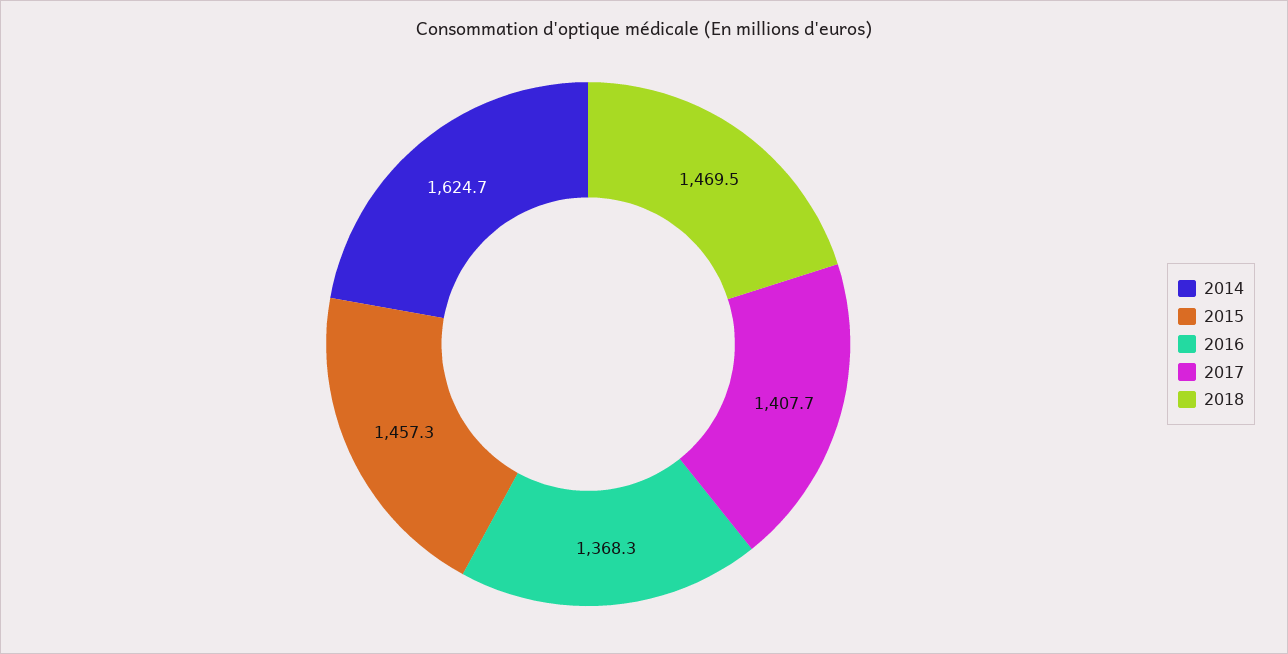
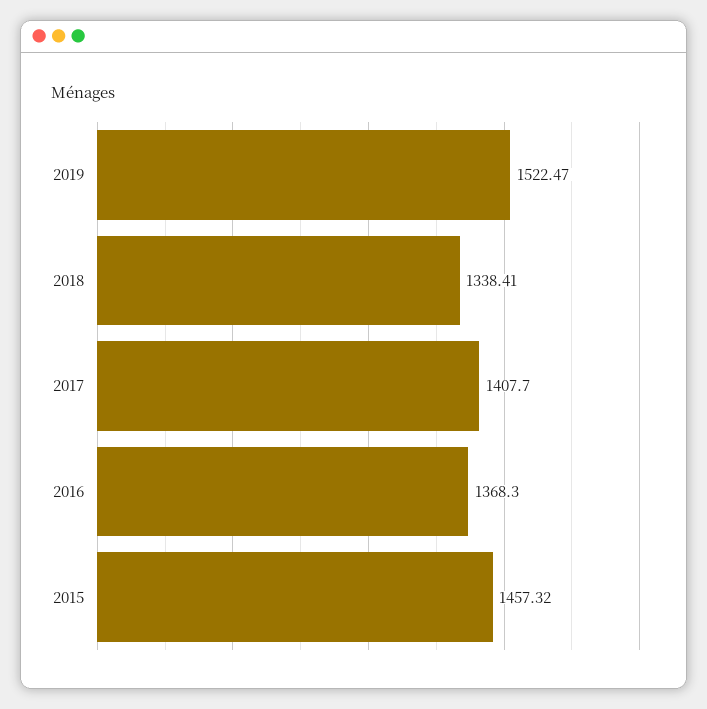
2014: 1624.7 -> none
2018: 1469.5 -> 1338.41
2019: none -> 1522.47

